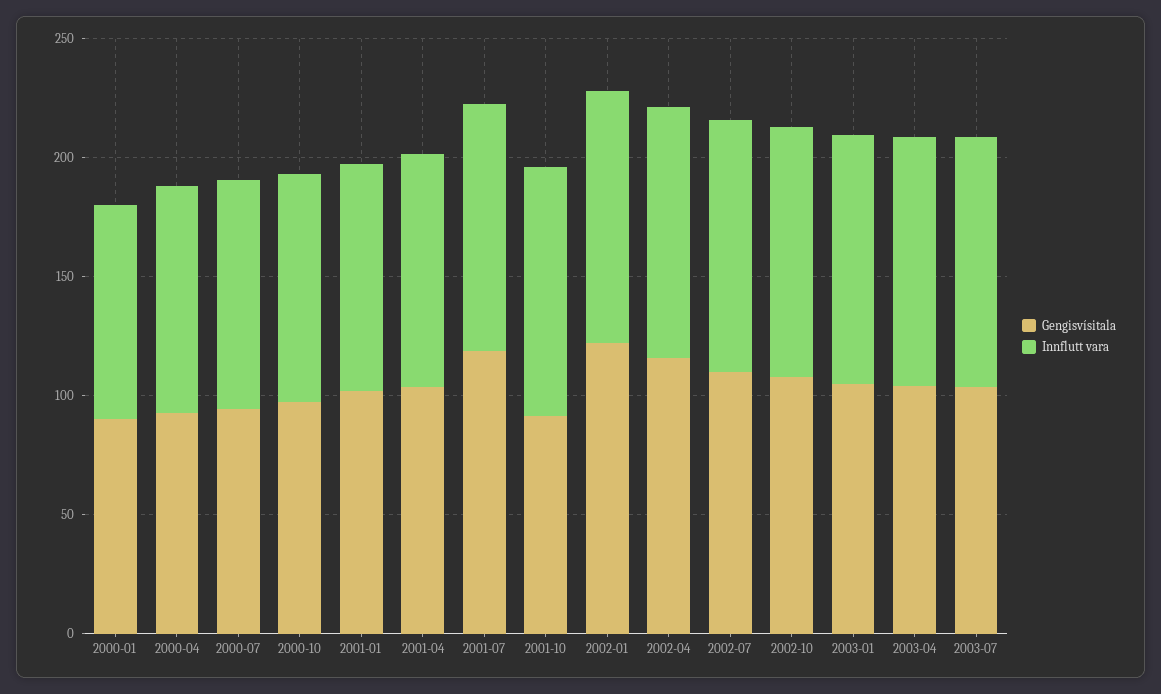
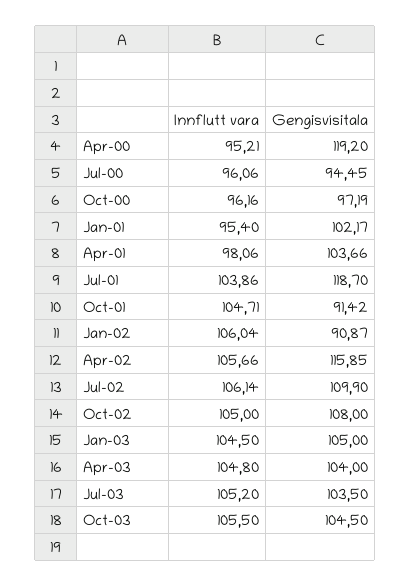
Gengisvísitala, 2000-01: 90 -> none
Innflutt vara, 2000-01: 90 -> none
Gengisvísitala, 2000-04: 90 -> 119.2
Gengisvísitala, 2002-01: 120 -> 90.87
Innflutt vara, Oct-03: none -> 105.5
Gengisvísitala, Oct-03: none -> 104.5

